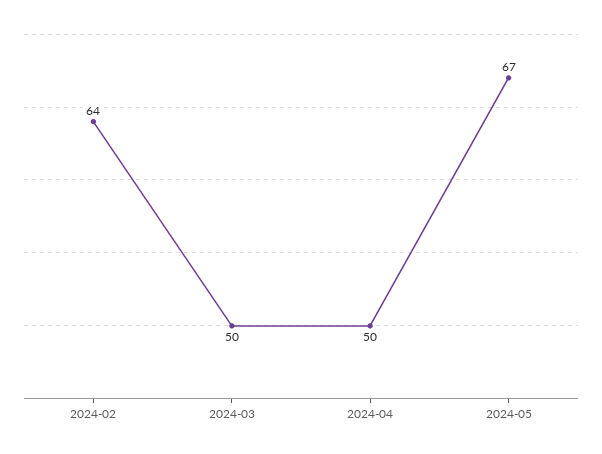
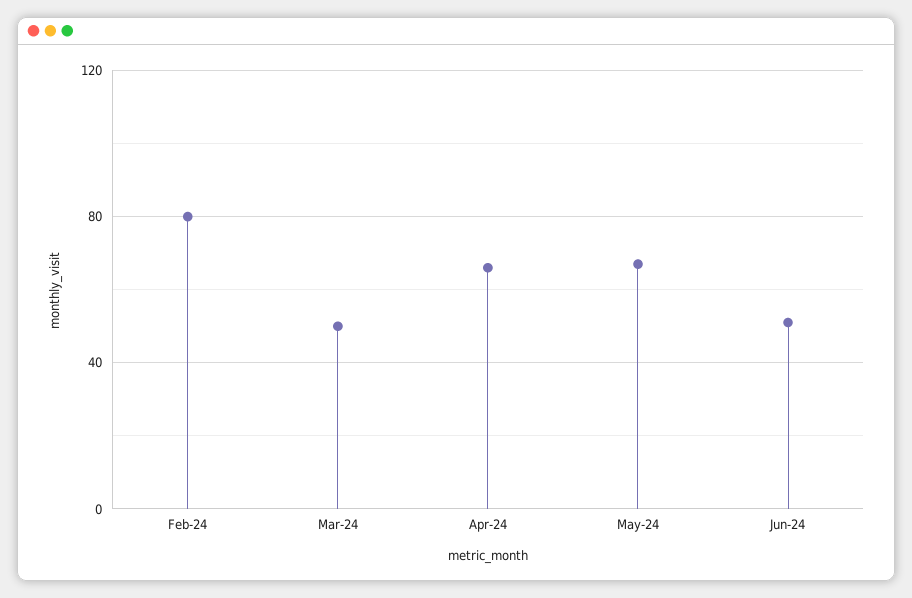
2024-02: 64 -> 80
2024-04: 50 -> 65
Jun-24: none -> 50

